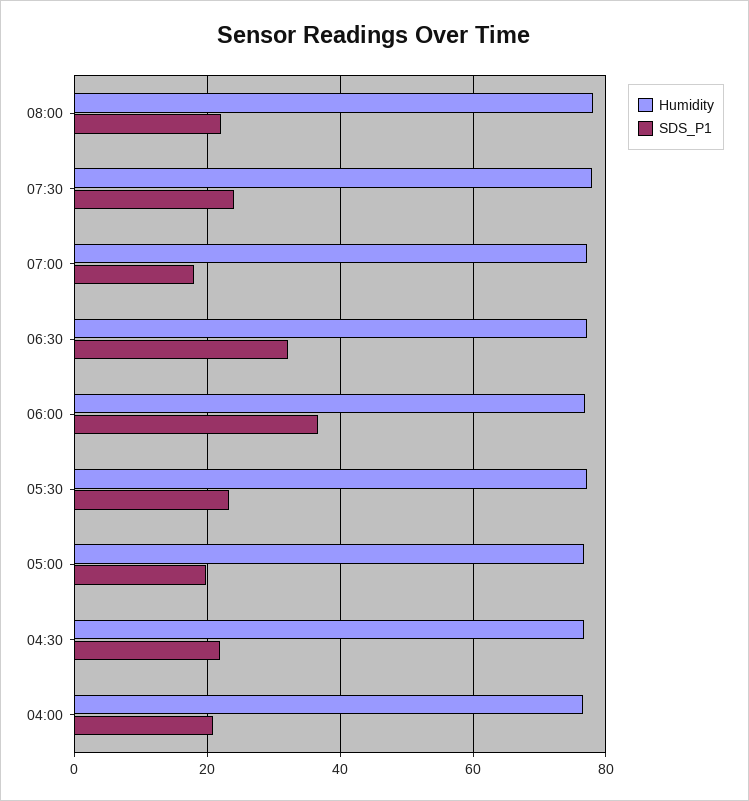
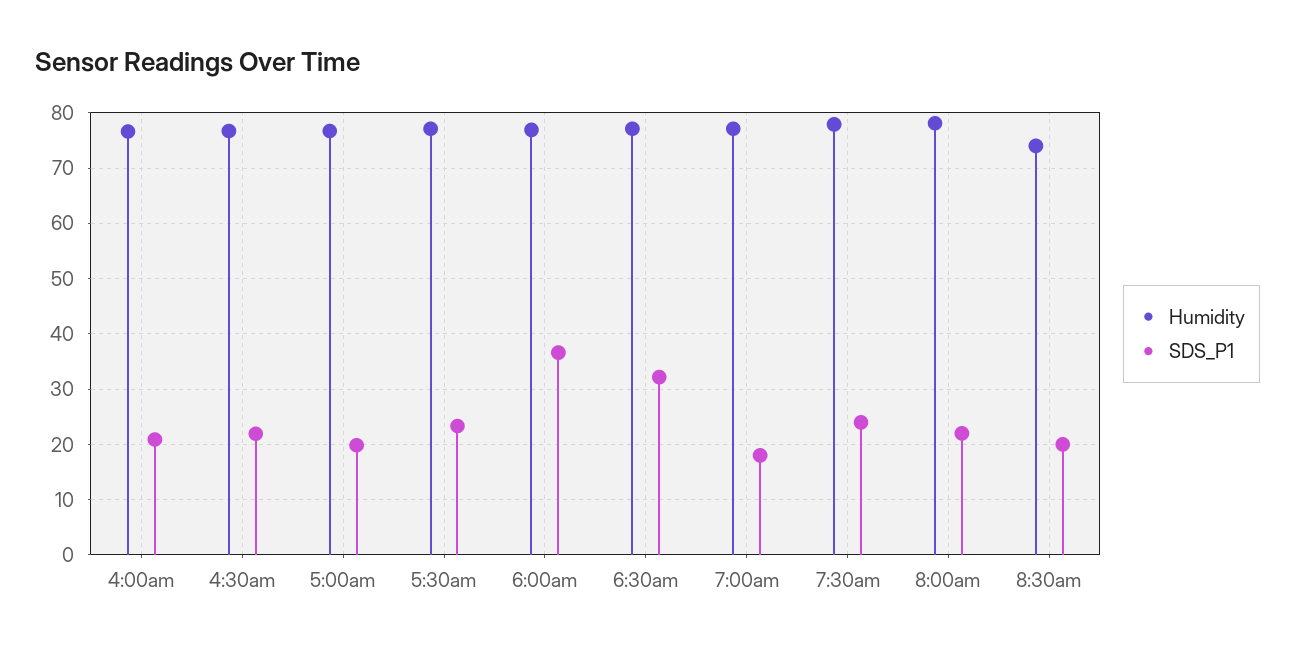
Humidity, 8:30am: none -> 74
SDS_P1, 8:30am: none -> 20

